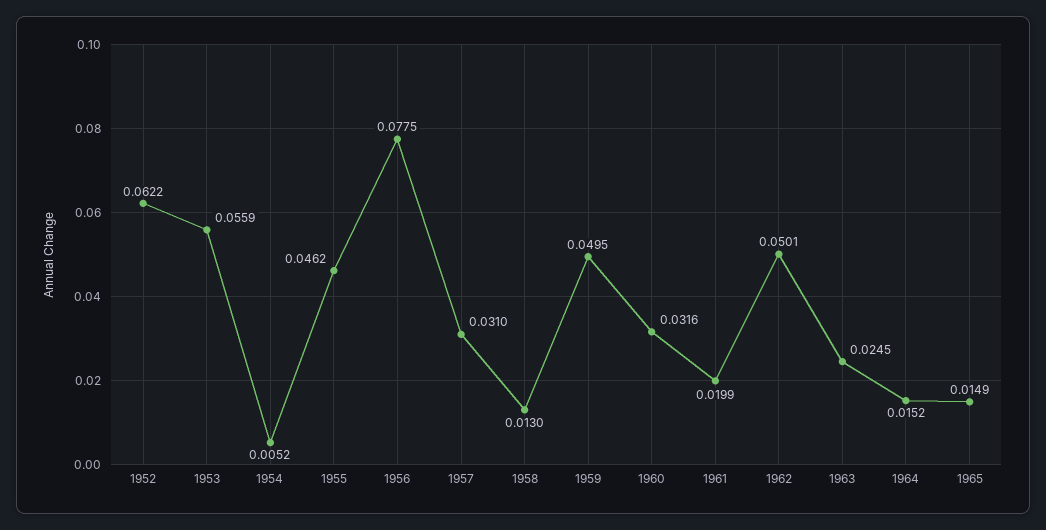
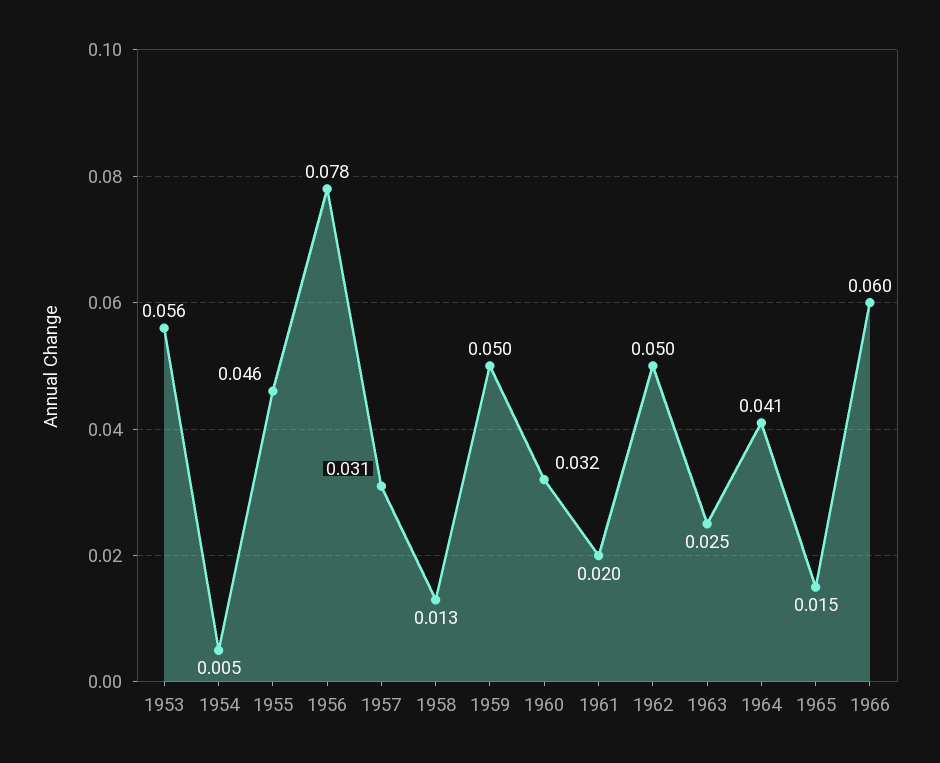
1952: 0.0622 -> none
1964: 0.0152 -> 0.041
1966: none -> 0.06

